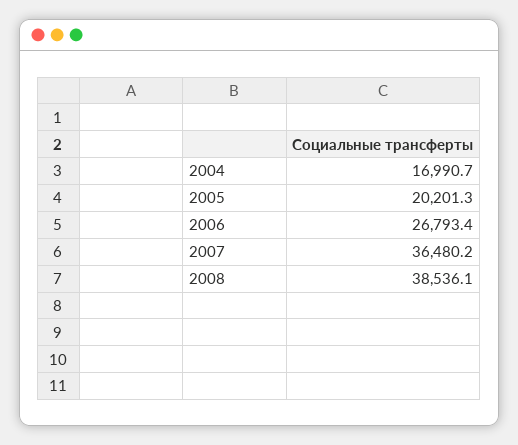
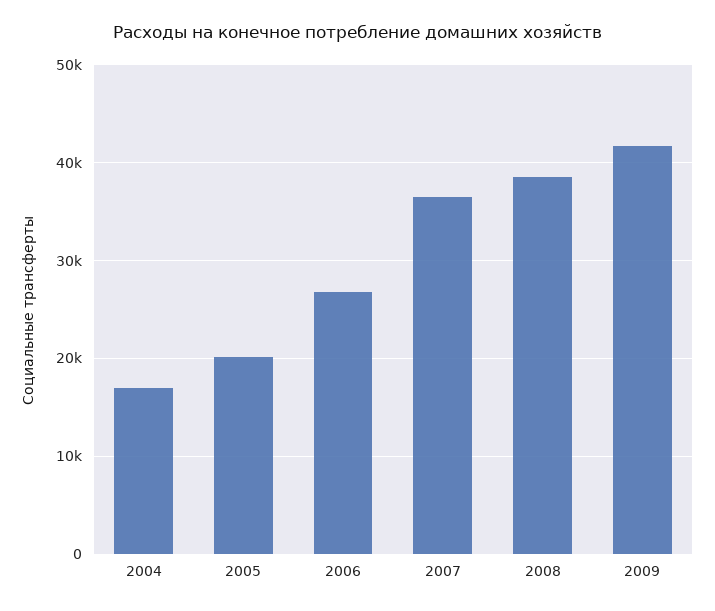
2009: none -> 42000

